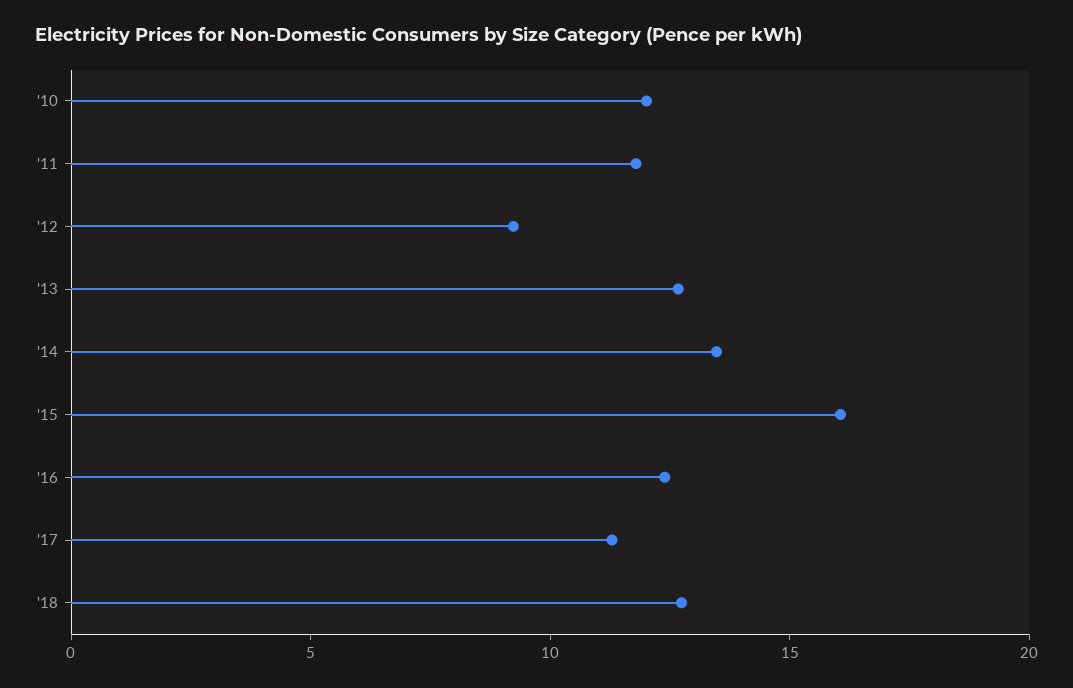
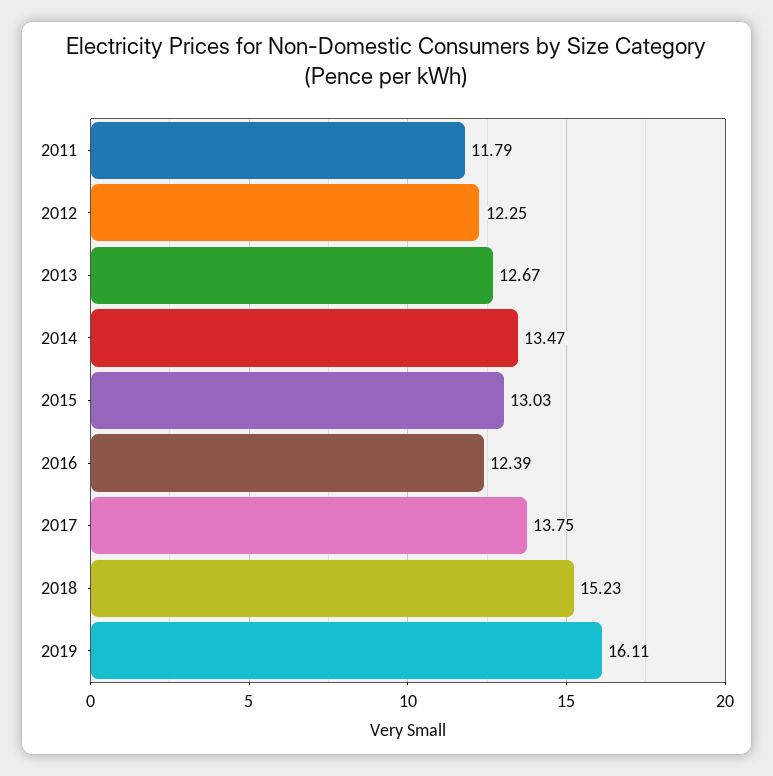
'10: 12 -> none
'12: 9 -> 12.25
'15: 16 -> 13.03
'17: 11 -> 13.75
'18: 13 -> 15.23
2019: none -> 16.11

